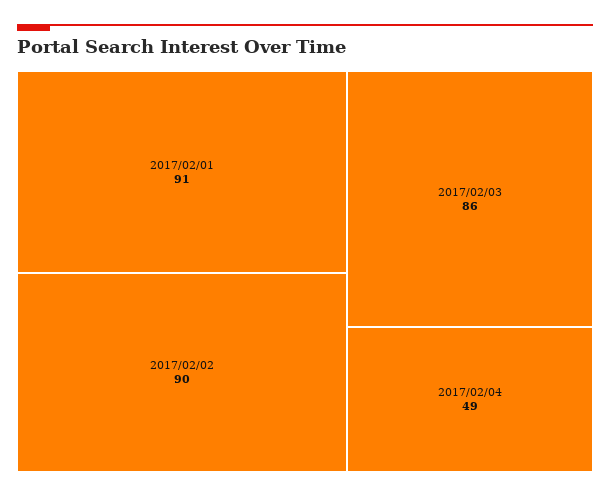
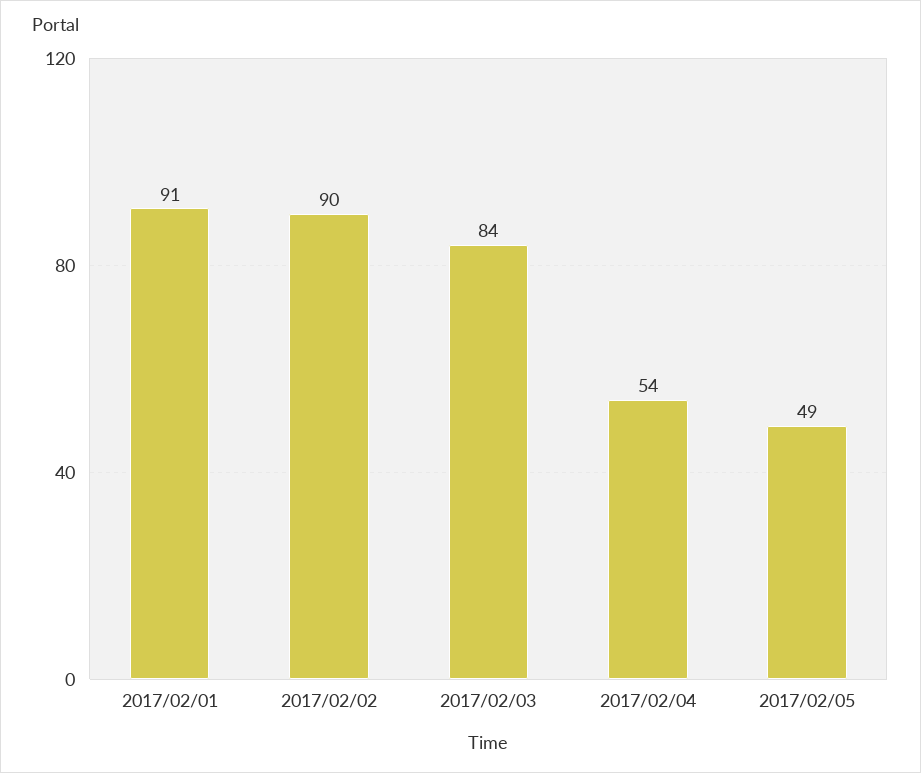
2017/02/03: 86 -> 84
2017/02/04: 49 -> 54
2017/02/05: none -> 49

